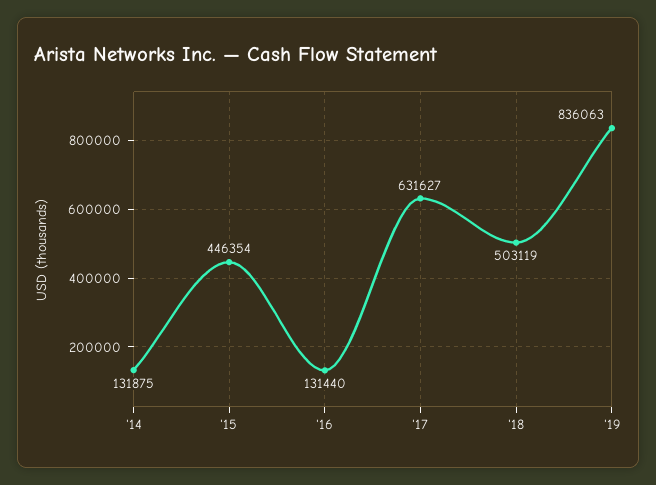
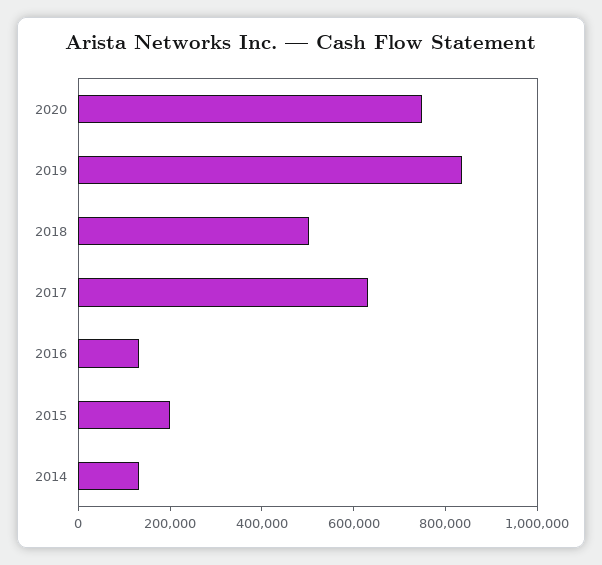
'15: 446354 -> 200000
2020: none -> 750000

